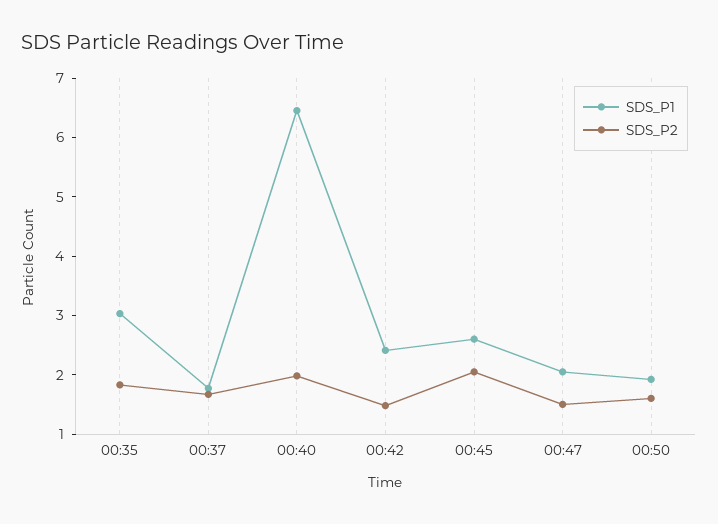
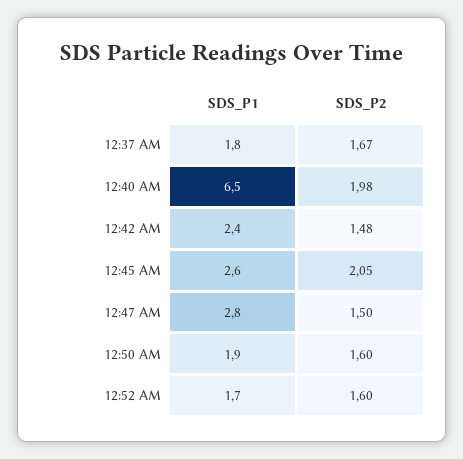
SDS_P1, 00:35: 3 -> none
SDS_P2, 00:35: 1.8 -> none
SDS_P1, 00:47: 2 -> 2.8
SDS_P1, 12:52 AM: none -> 1.7
SDS_P2, 12:52 AM: none -> 1.6

